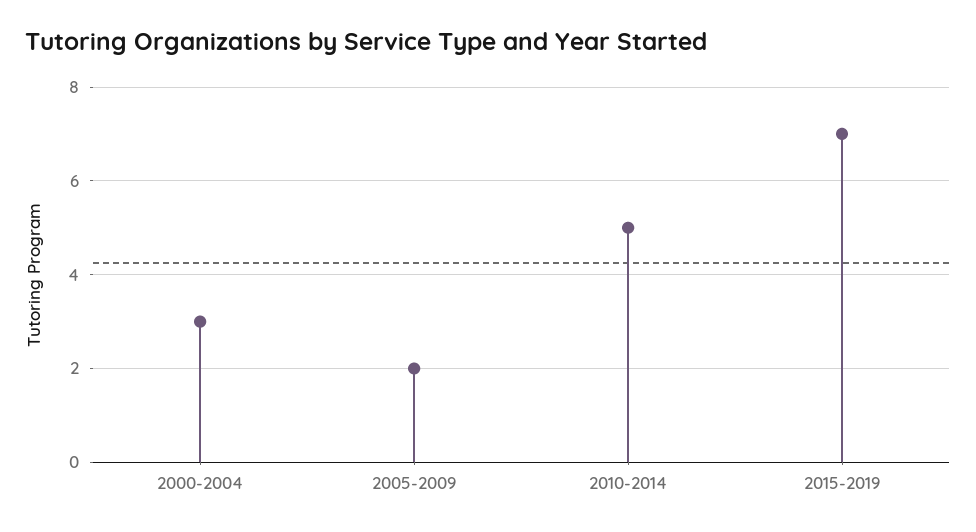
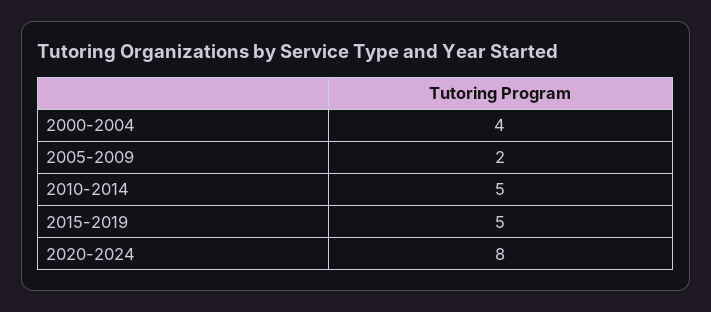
2000-2004: 3 -> 4
2015-2019: 7 -> 5
2020-2024: none -> 8

